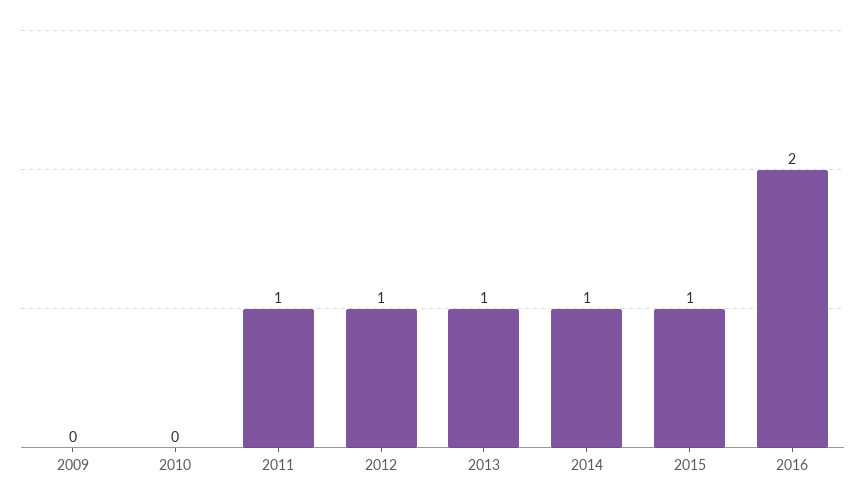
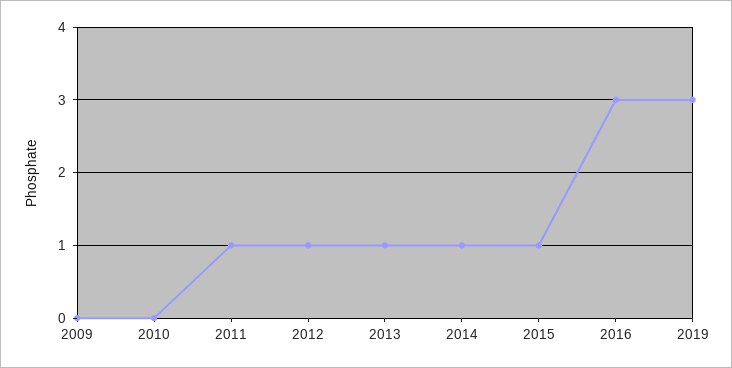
2016: 2 -> 3
2019: none -> 3

